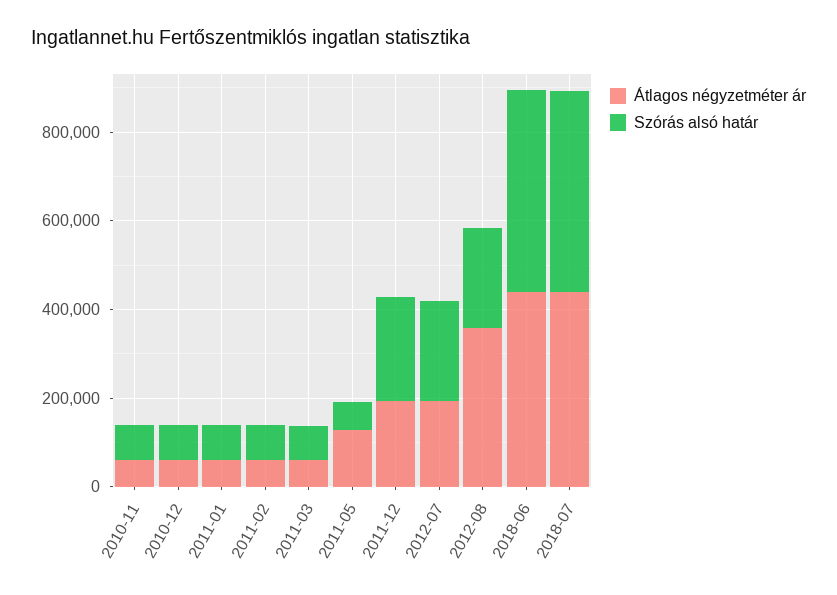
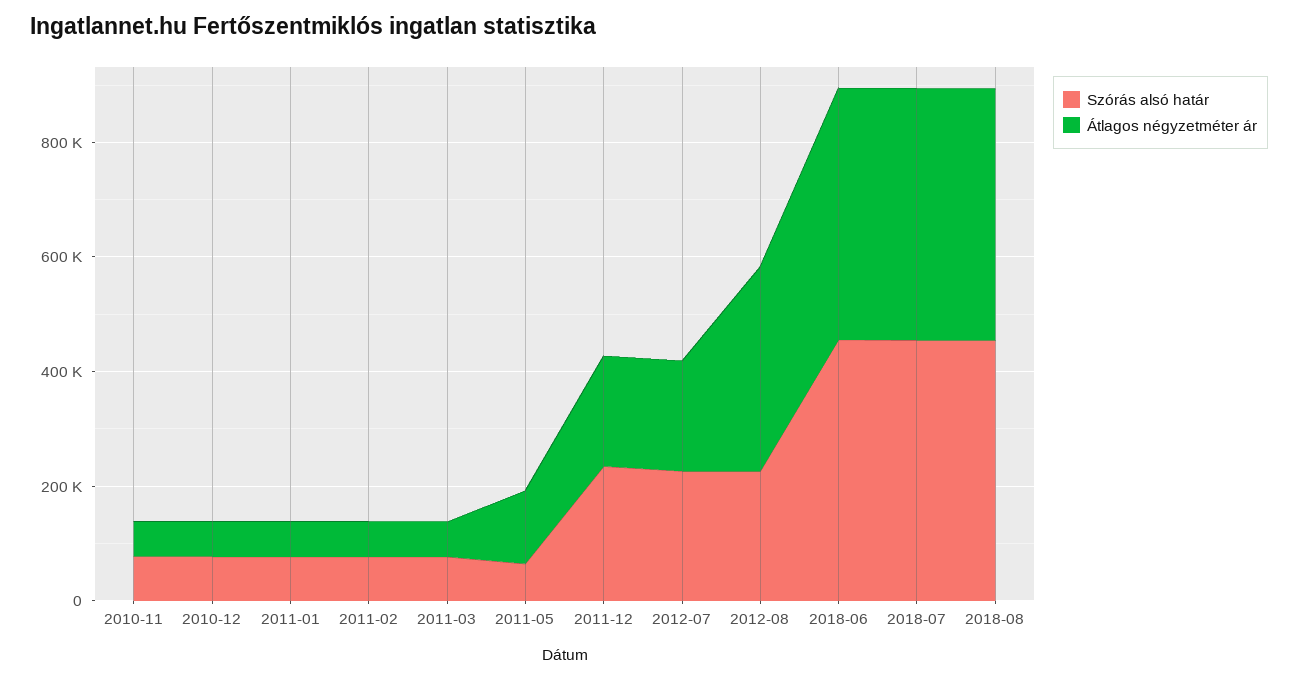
Szórás alsó határ, 2018-08: none -> 450000
Átlagos négyzetméter ár, 2018-08: none -> 450000

